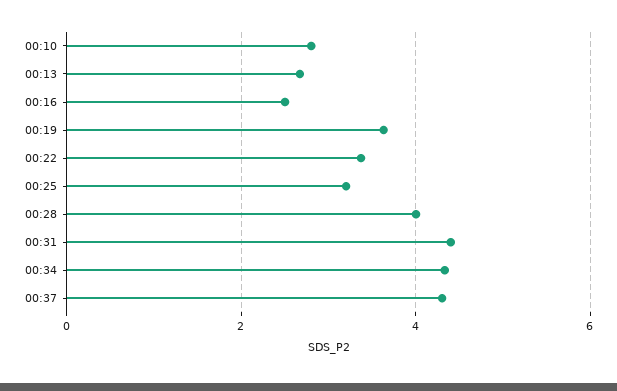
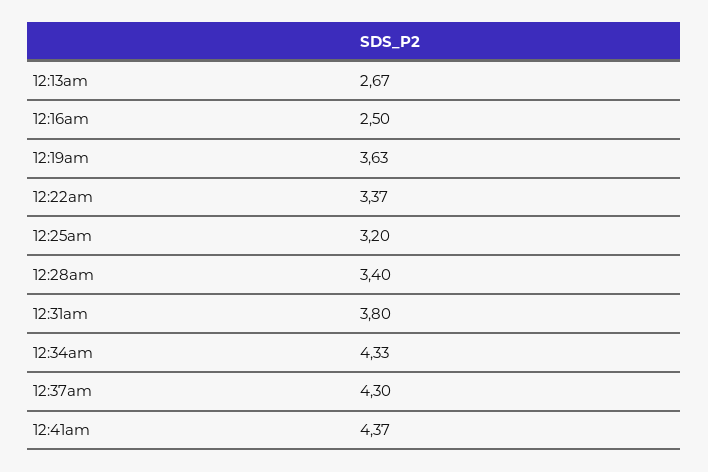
00:10: 2.8 -> none
00:28: 4 -> 3.4
00:31: 4.4 -> 3.8
12:41am: none -> 4.37

